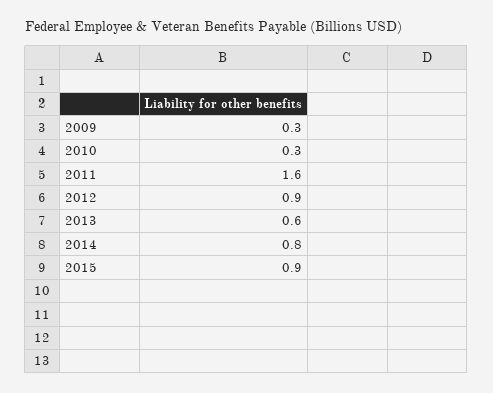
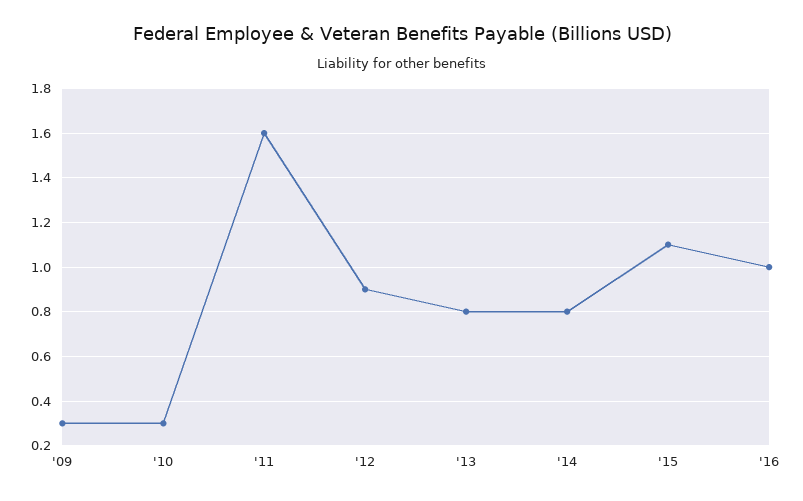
2013: 0.6 -> 0.8
2015: 0.9 -> 1.1
'16: none -> 1

